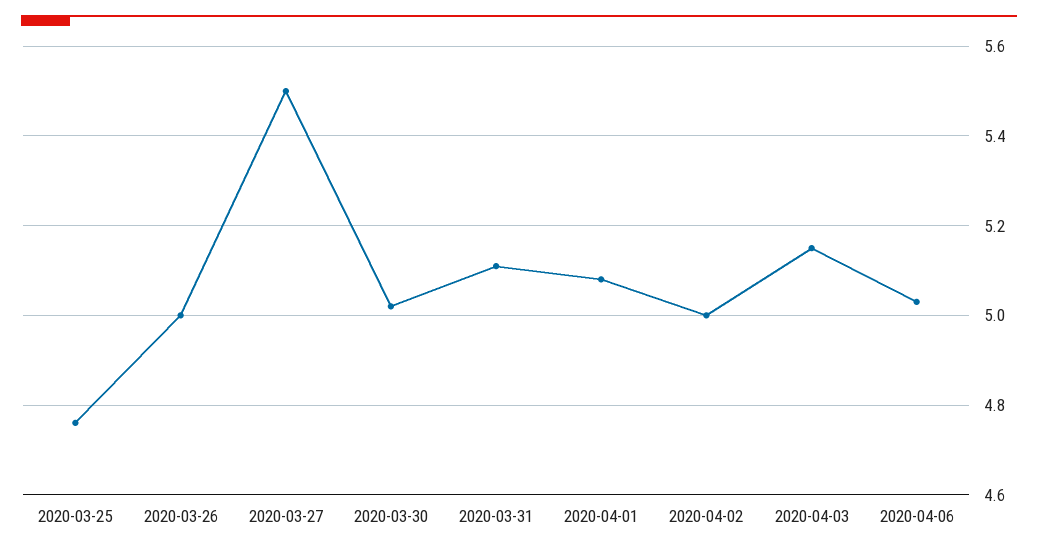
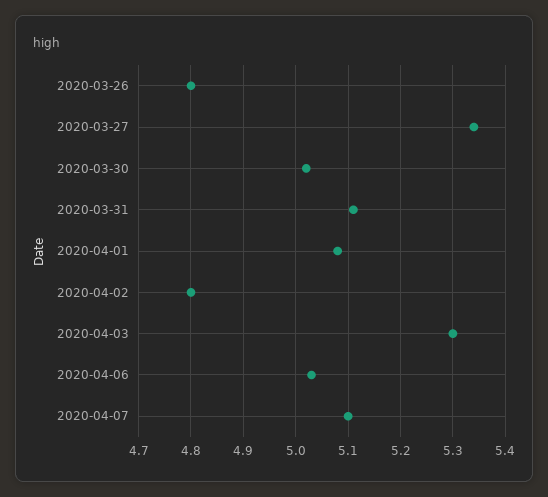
2020-03-25: 4.75 -> none
2020-03-26: 5 -> 4.8
2020-03-27: 5.5 -> 5.35
2020-04-02: 5 -> 4.8
2020-04-03: 5.15 -> 5.3
2020-04-07: none -> 5.1

